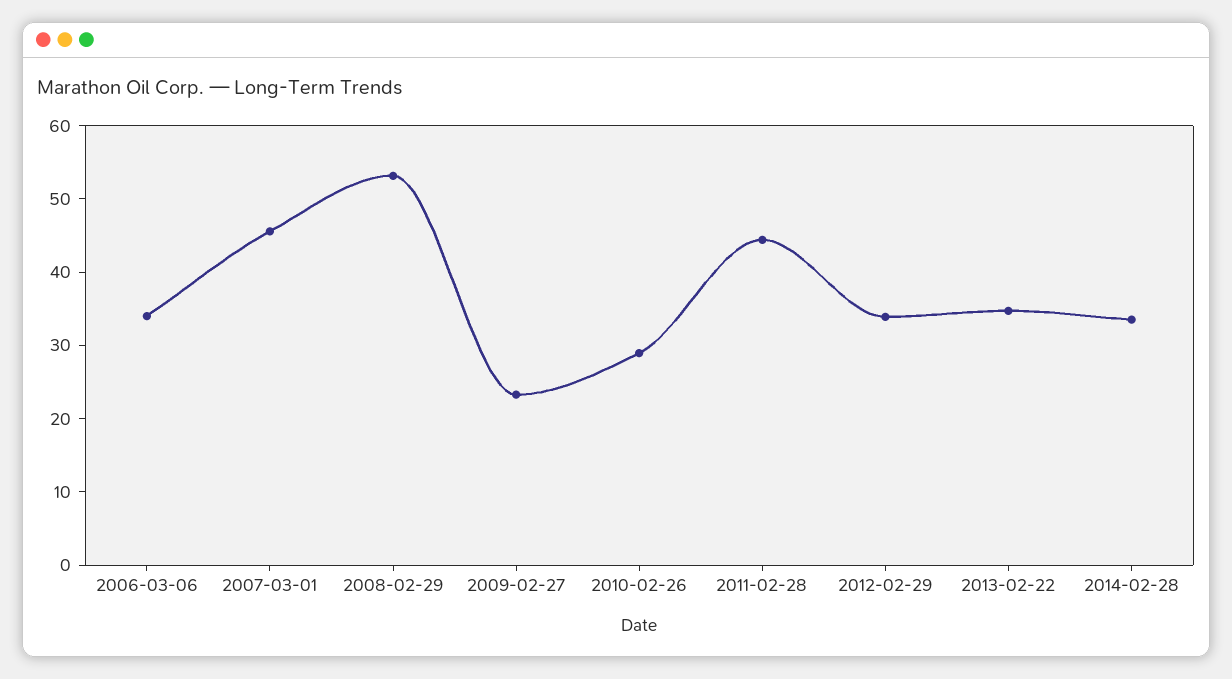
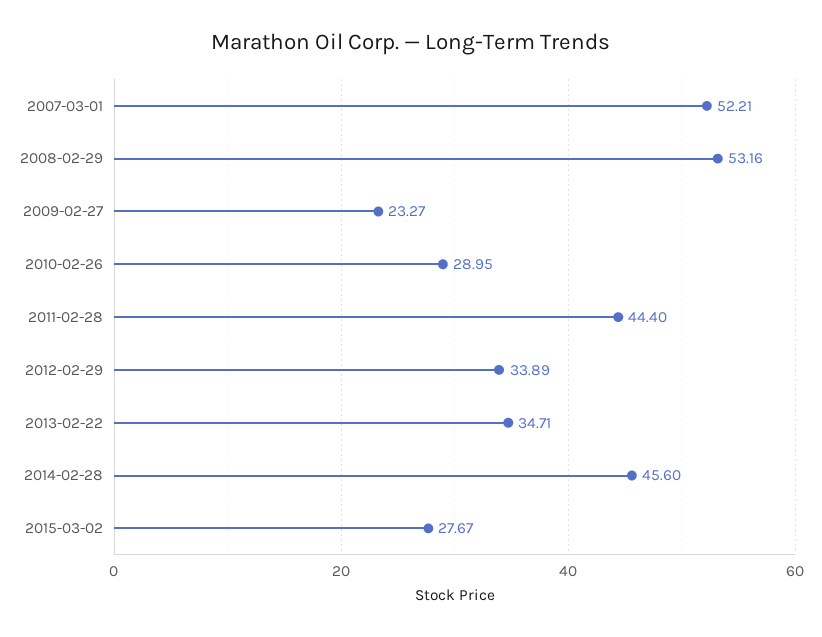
2006-03-06: 34 -> none
2007-03-01: 46 -> 52.21
2014-02-28: 34 -> 45.6
2015-03-02: none -> 27.67

